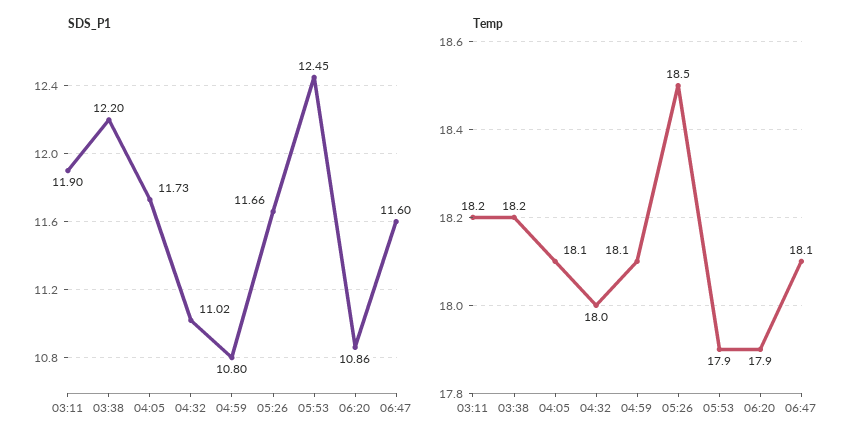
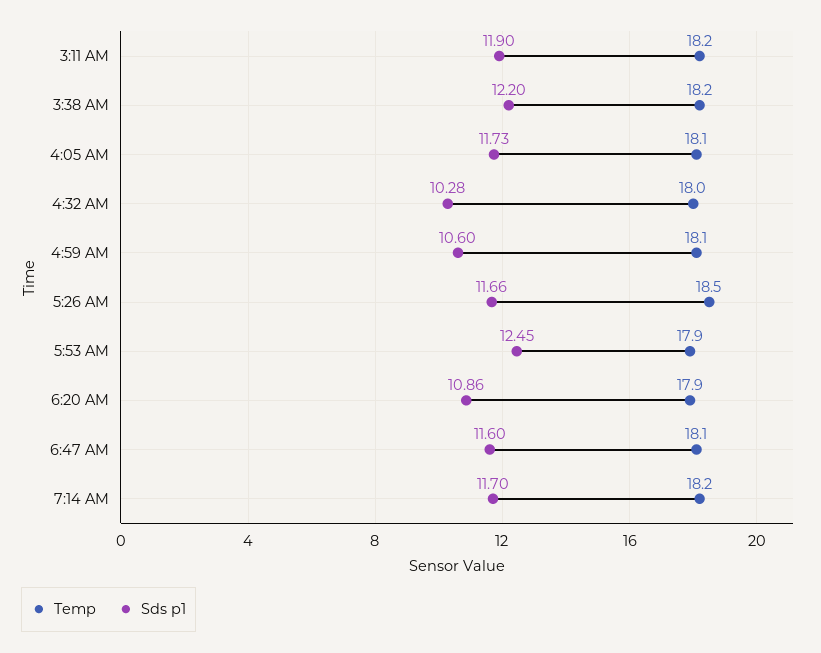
SDS_P1, 04:32: 11.02 -> 10.28
SDS_P1, 04:59: 10.8 -> 10.6
Temp, 7:14 AM: none -> 18.2
SDS_P1, 7:14 AM: none -> 11.7

